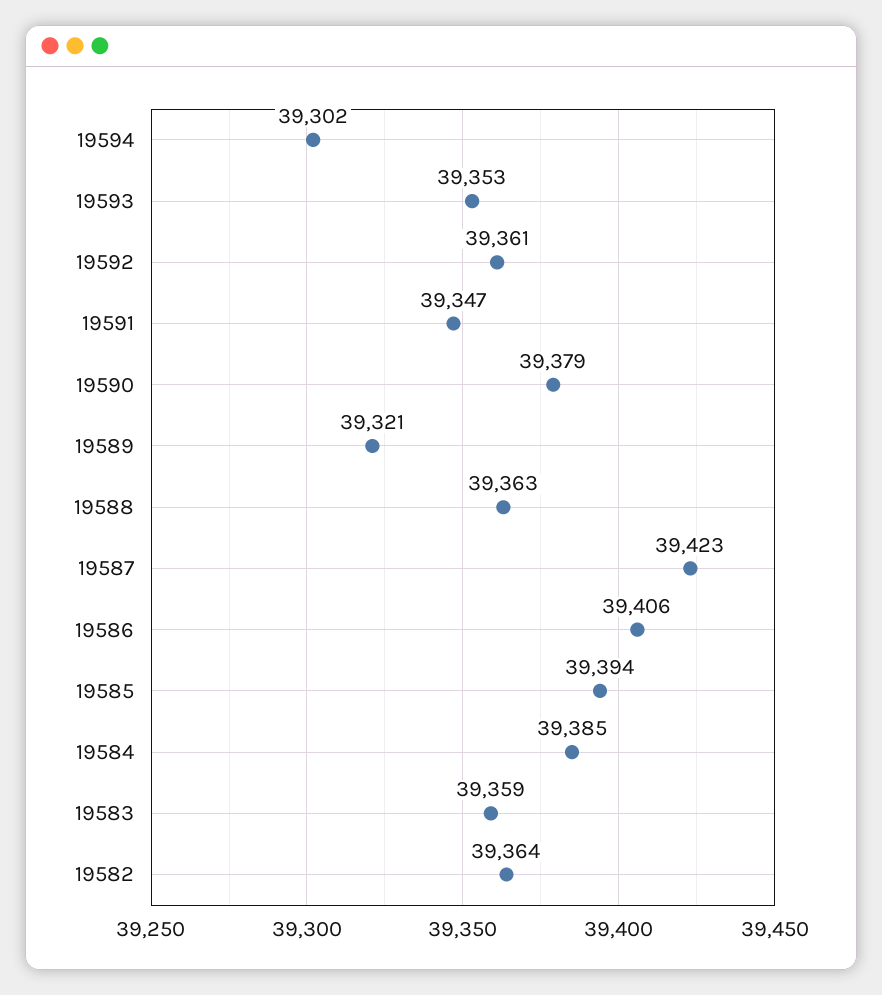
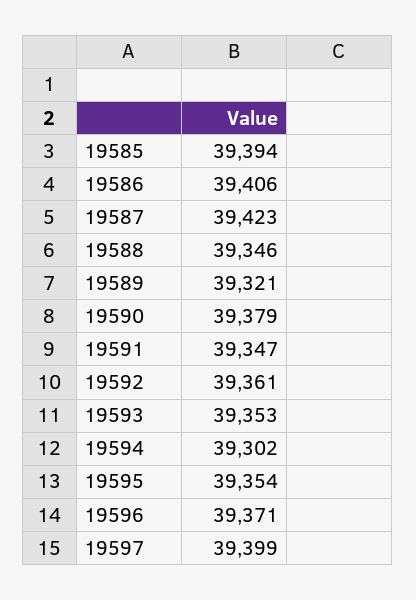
19588: 39363 -> 39346
19584: 39385 -> none
19583: 39359 -> none
19582: 39364 -> none
19595: none -> 39354
19596: none -> 39371
19597: none -> 39399

